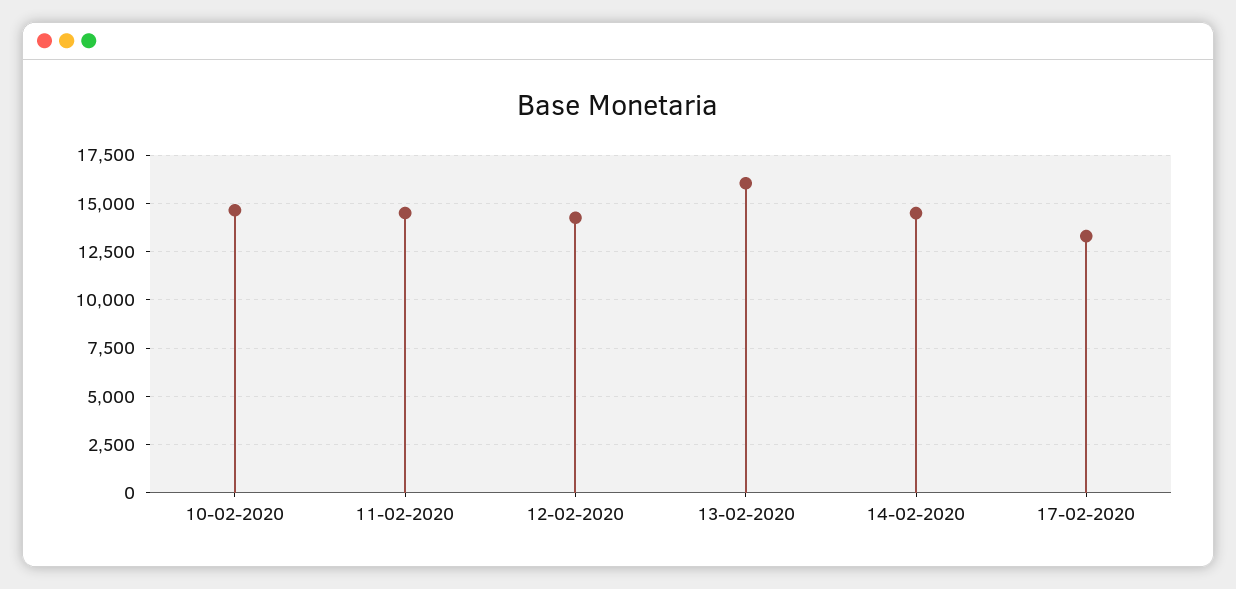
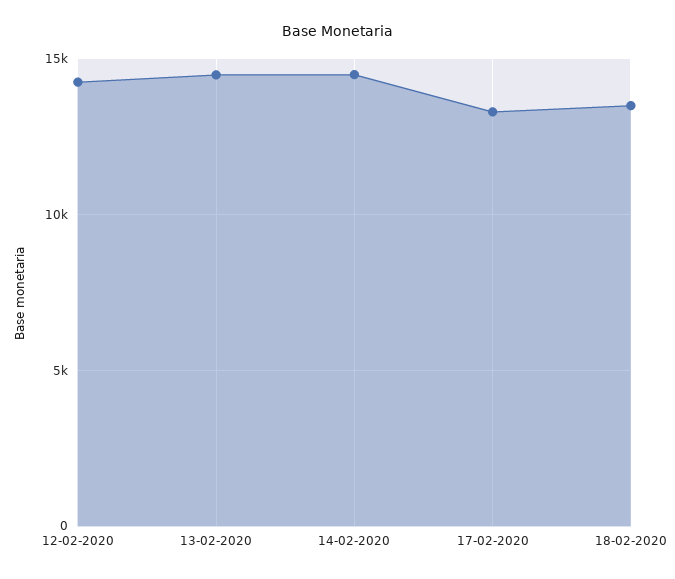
10-02-2020: 14500 -> none
11-02-2020: 14500 -> none
13-02-2020: 16000 -> 14500
18-02-2020: none -> 13500

